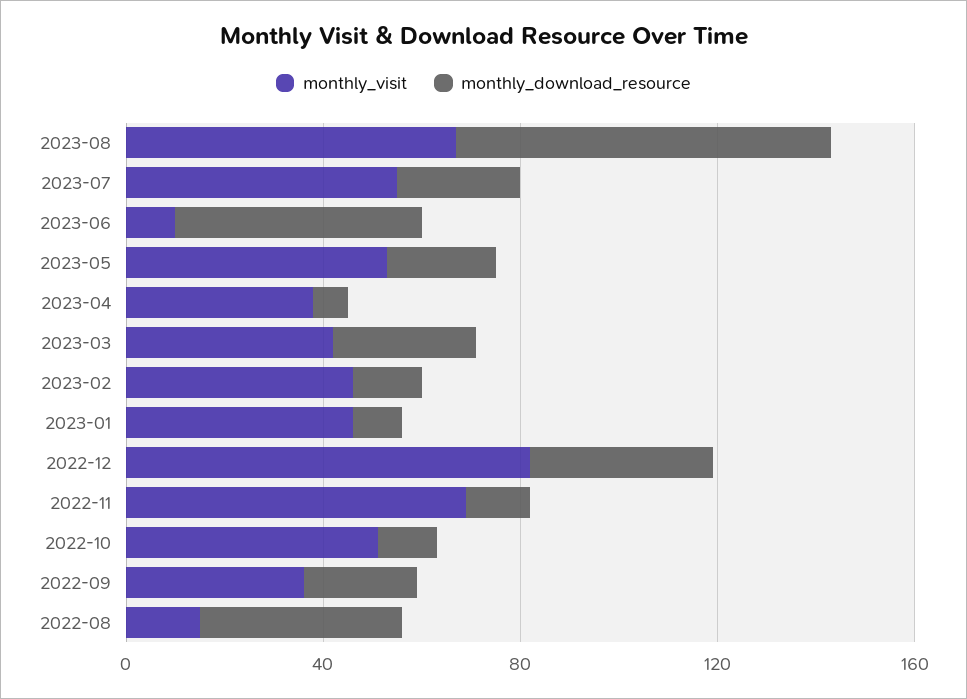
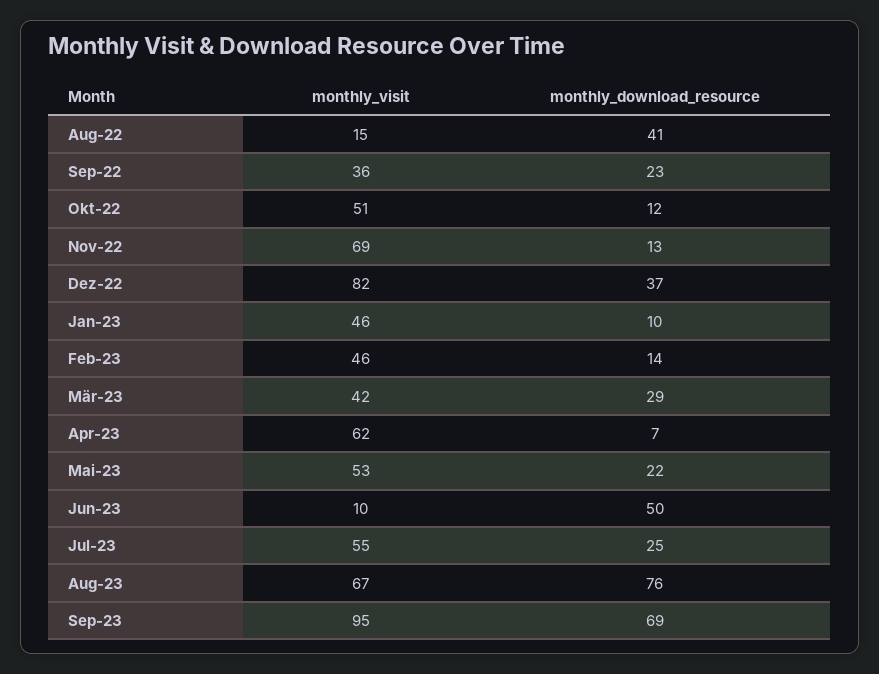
monthly_visit, 2023-04: 40 -> 62
monthly_visit, Sep-23: none -> 95
monthly_download_resource, Sep-23: none -> 69

